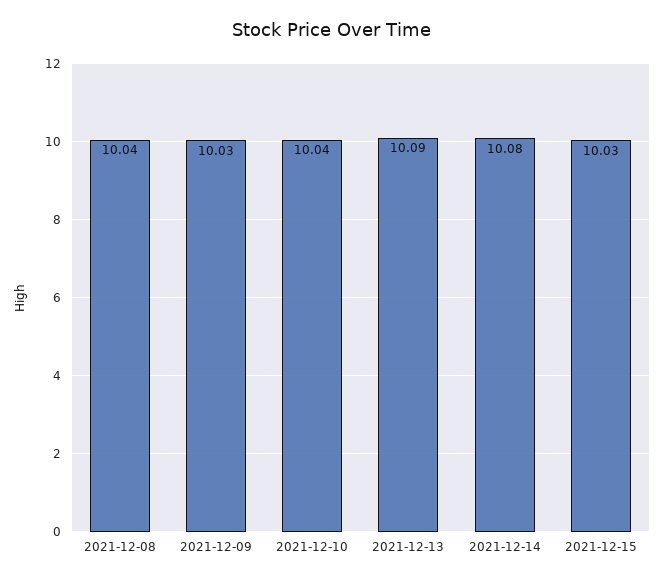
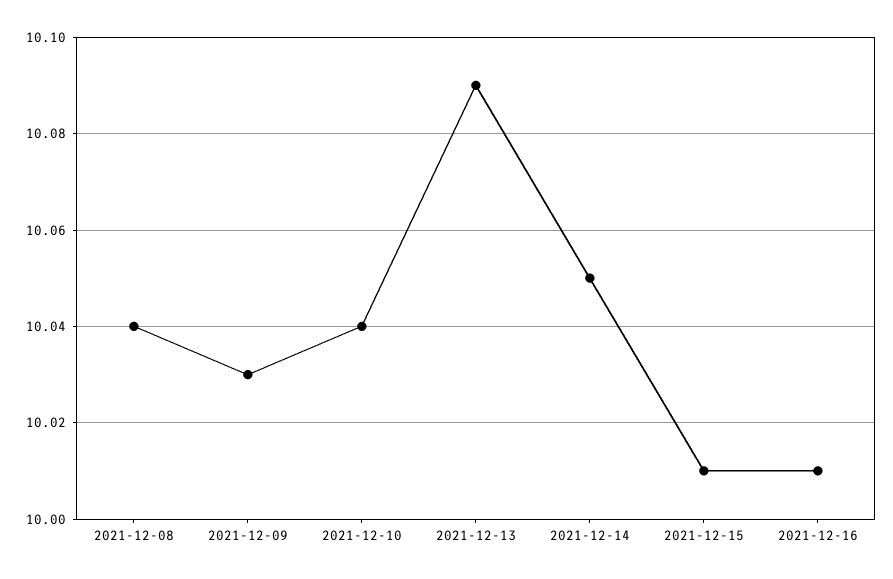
2021-12-14: 10.08 -> 10.05
2021-12-15: 10.03 -> 10.01
2021-12-16: none -> 10.01

